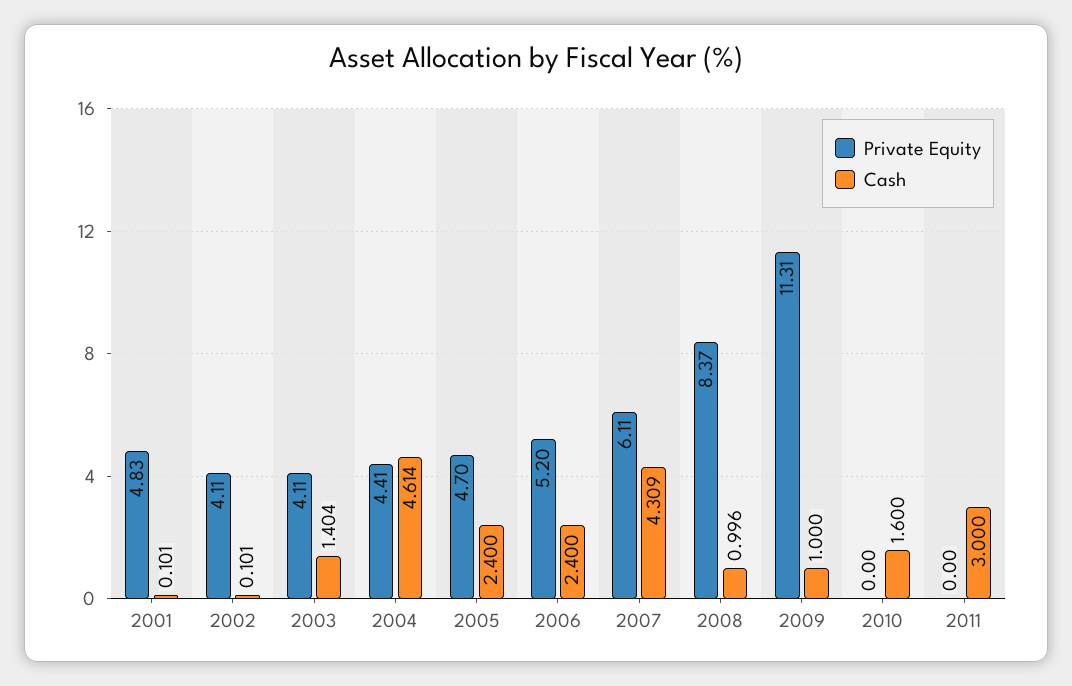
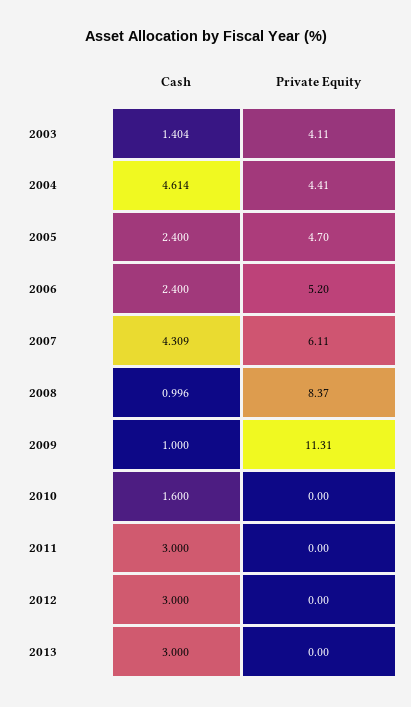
Private Equity, 2001: 4.83 -> none
Cash, 2001: 0.101 -> none
Private Equity, 2002: 4.11 -> none
Cash, 2002: 0.101 -> none
Cash, 2012: none -> 3
Private Equity, 2012: none -> 0
Cash, 2013: none -> 3
Private Equity, 2013: none -> 0

